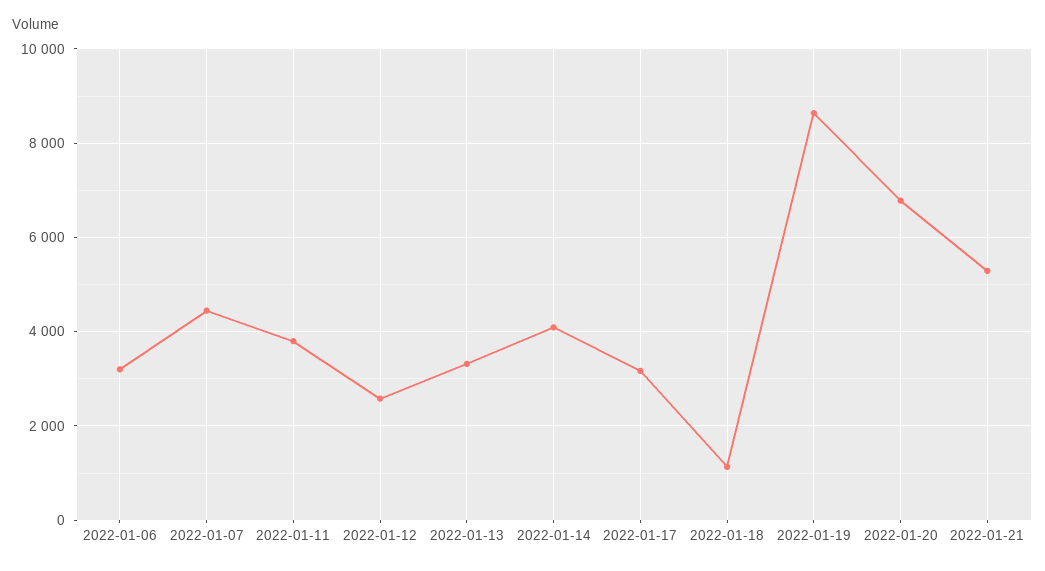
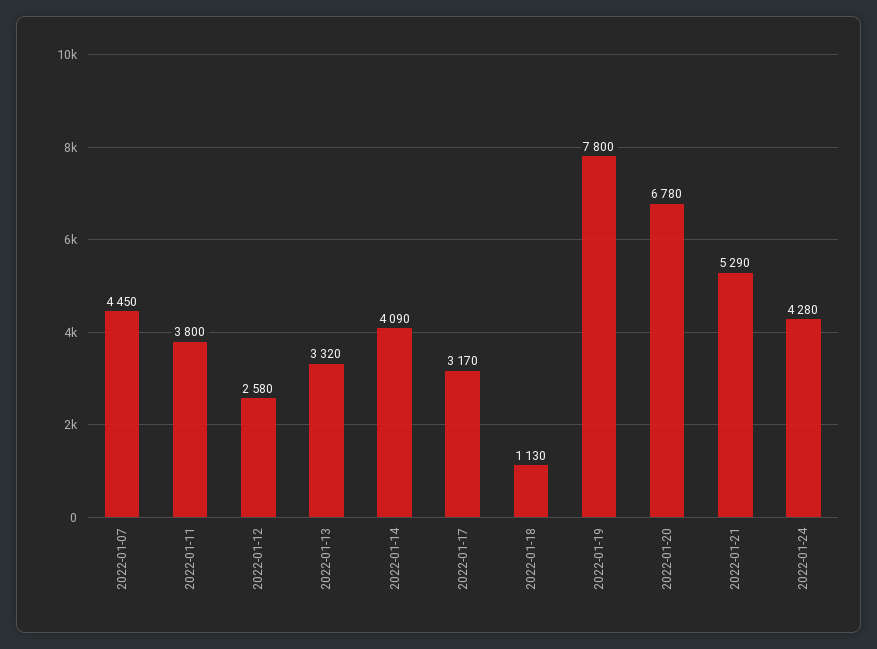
2022-01-06: 3200 -> none
2022-01-19: 8600 -> 7800
2022-01-24: none -> 4280

